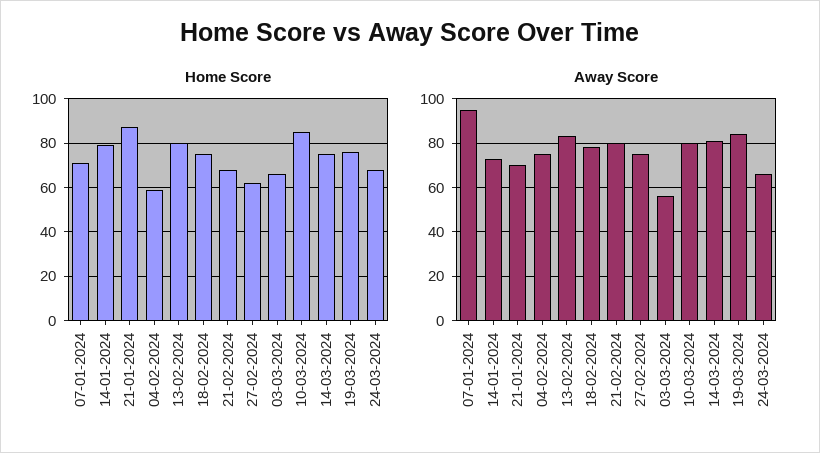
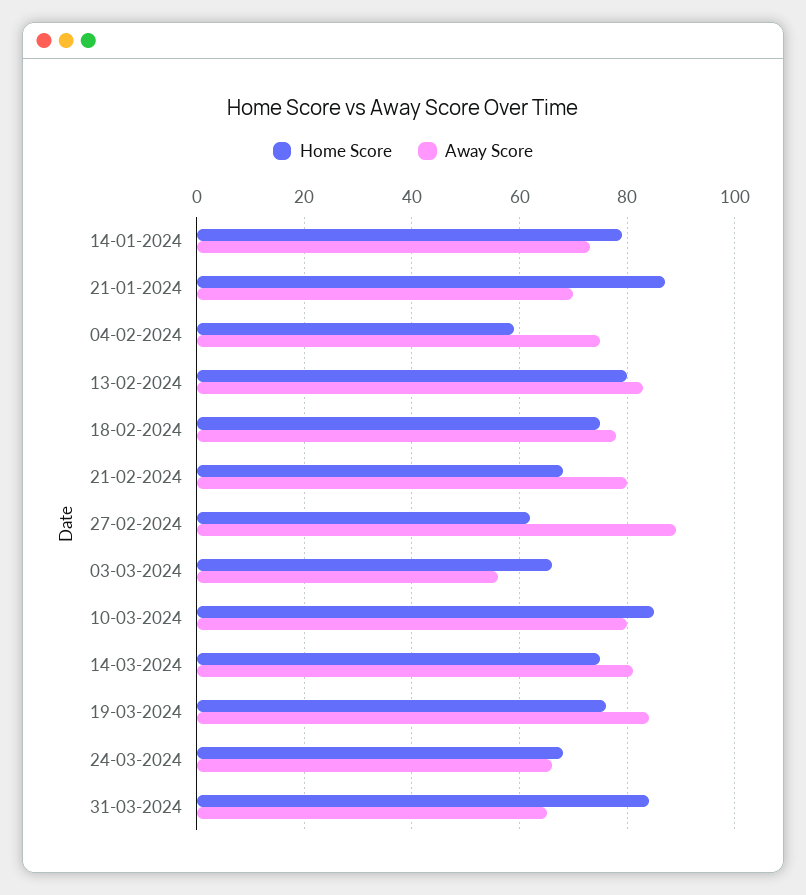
Home Score, 07-01-2024: 70 -> none
Away Score, 07-01-2024: 95 -> none
Away Score, 27-02-2024: 75 -> 90
Home Score, 31-03-2024: none -> 85
Away Score, 31-03-2024: none -> 65

